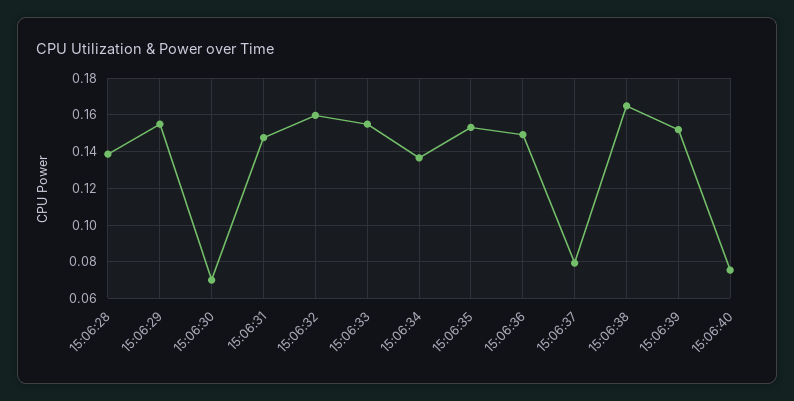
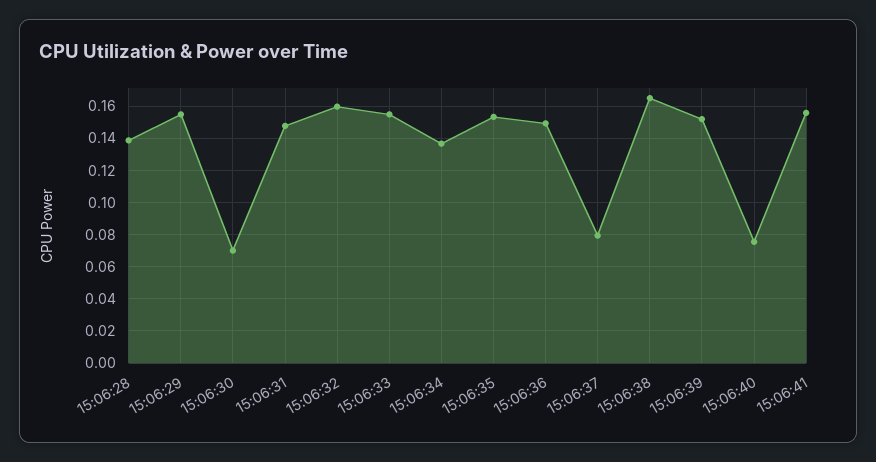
15:06:41: none -> 0.155

